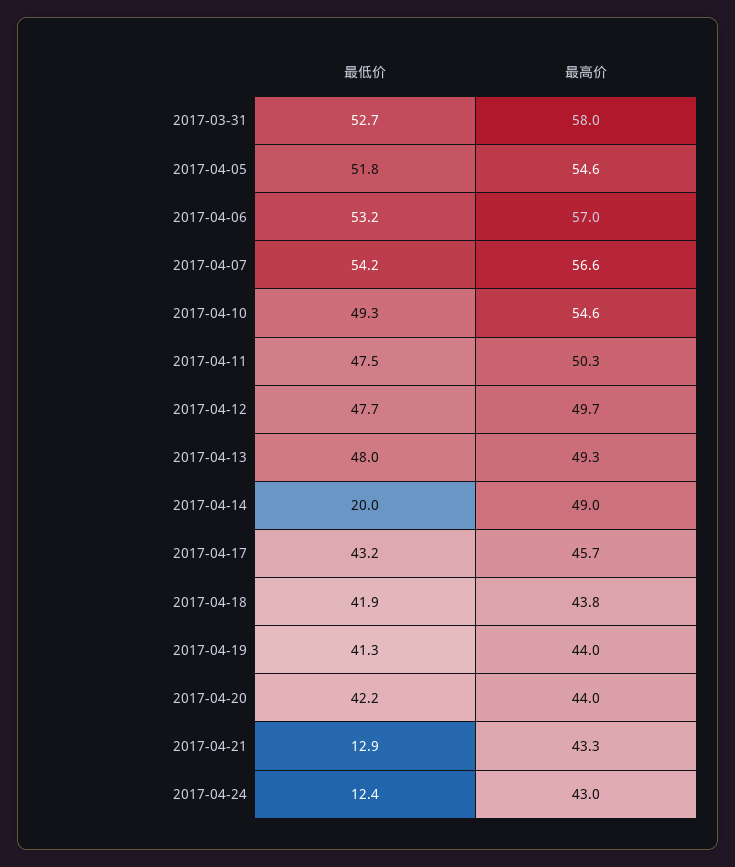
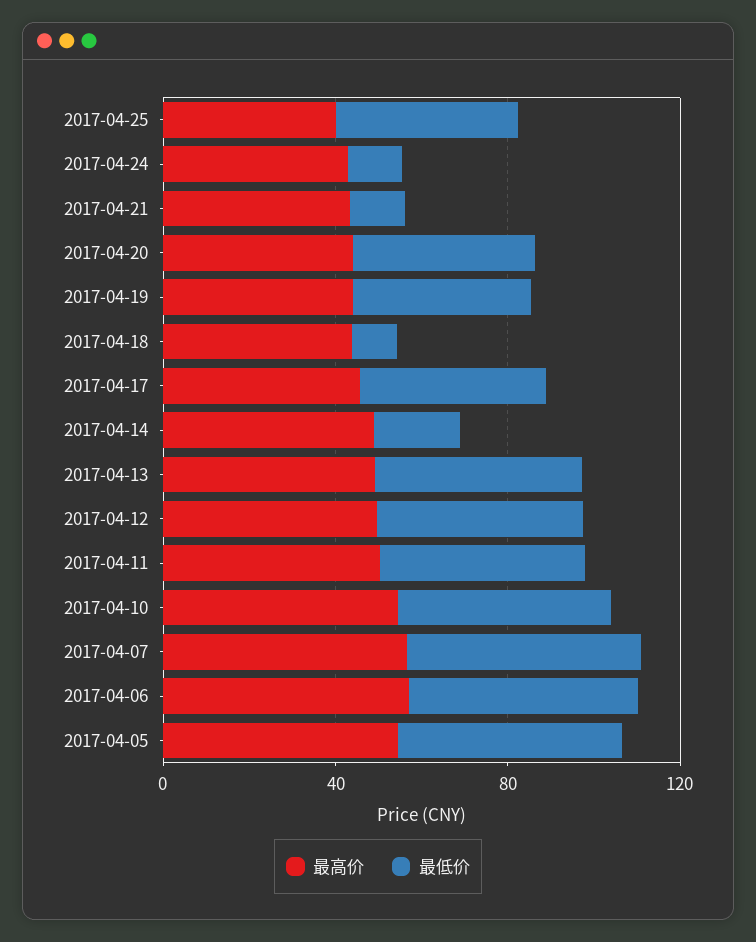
最低价, 2017-03-31: 52.7 -> none
最高价, 2017-03-31: 58 -> none
最低价, 2017-04-18: 41.9 -> 10
最高价, 2017-04-25: none -> 40
最低价, 2017-04-25: none -> 40

